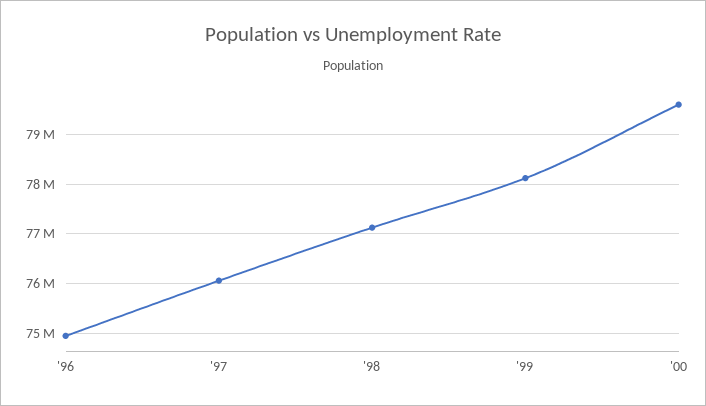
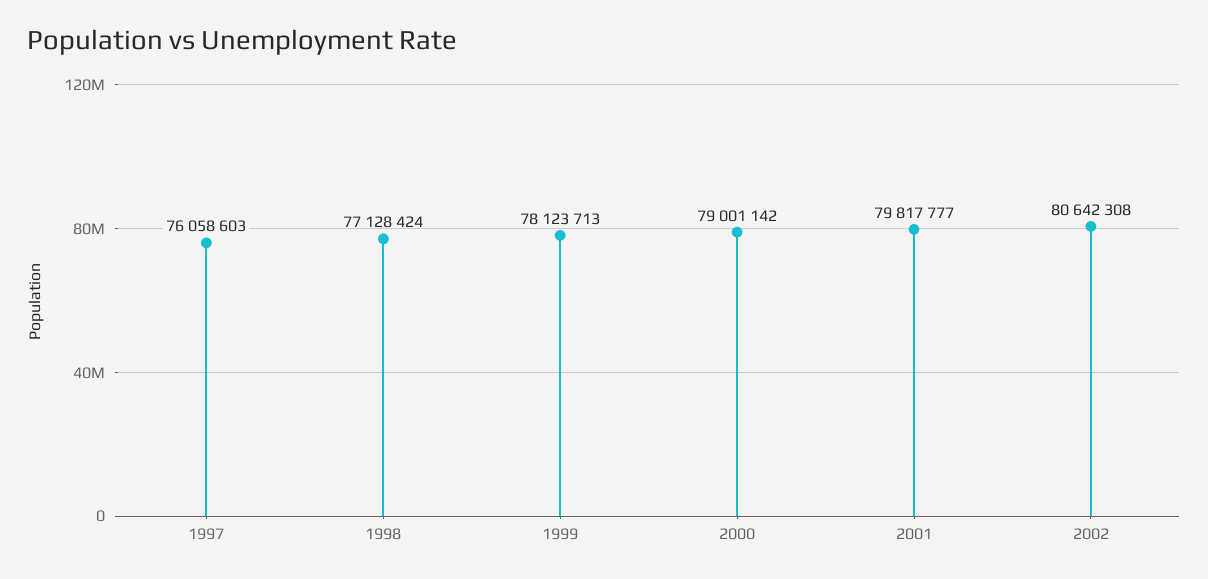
'96: 75000000 -> none
'00: 79600000 -> 79001142
2001: none -> 79817777
2002: none -> 80642308

